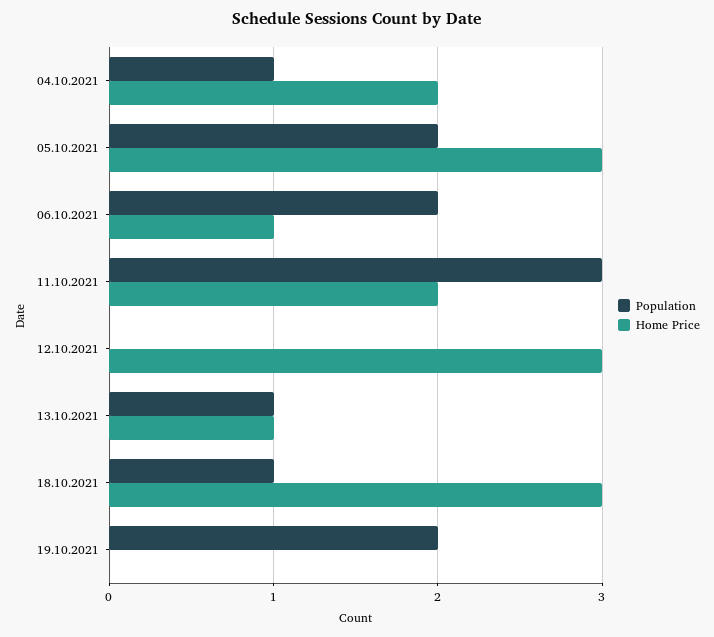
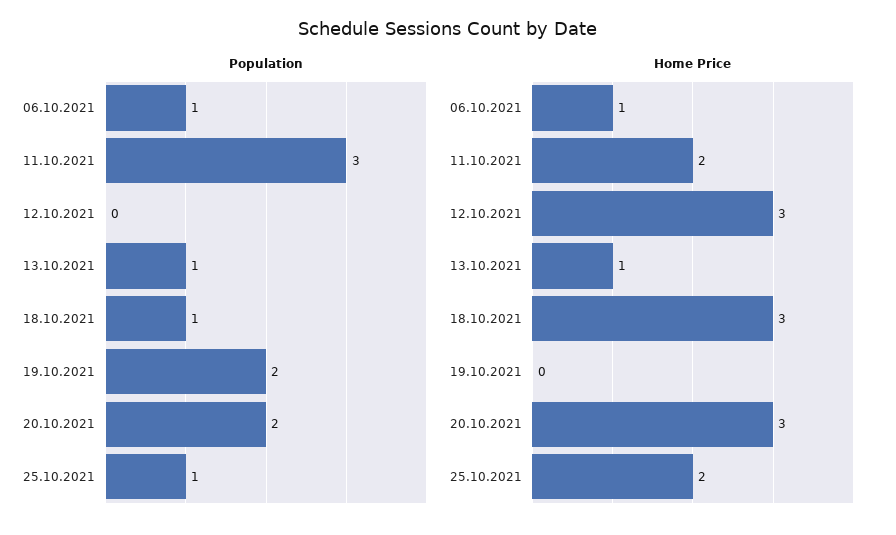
Population, 04.10.2021: 1 -> none
Home Price, 04.10.2021: 2 -> none
Population, 05.10.2021: 2 -> none
Home Price, 05.10.2021: 3 -> none
Population, 06.10.2021: 2 -> 1
Population, 20.10.2021: none -> 2
Population, 25.10.2021: none -> 1
Home Price, 20.10.2021: none -> 3
Home Price, 25.10.2021: none -> 2

